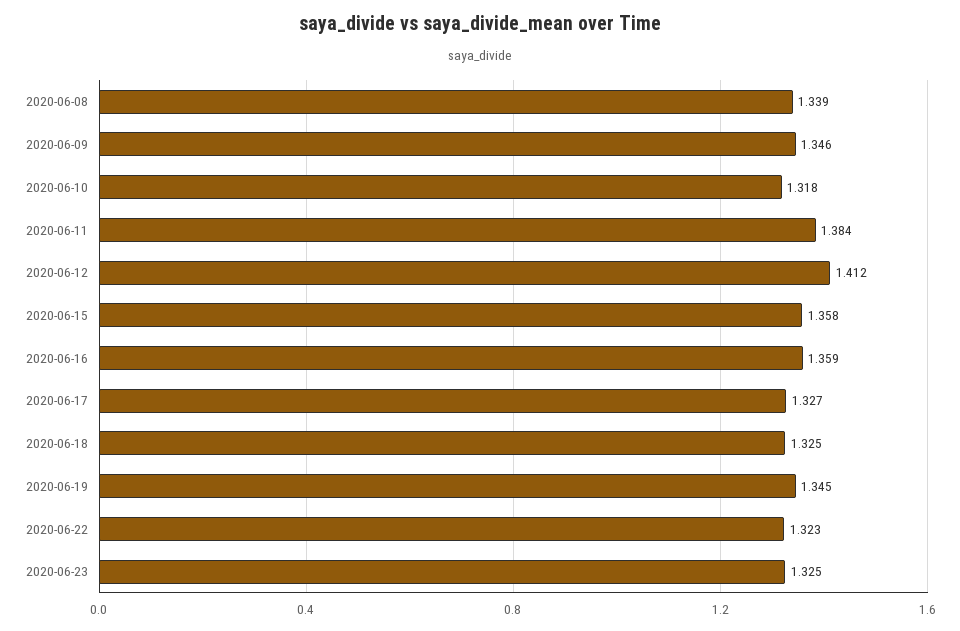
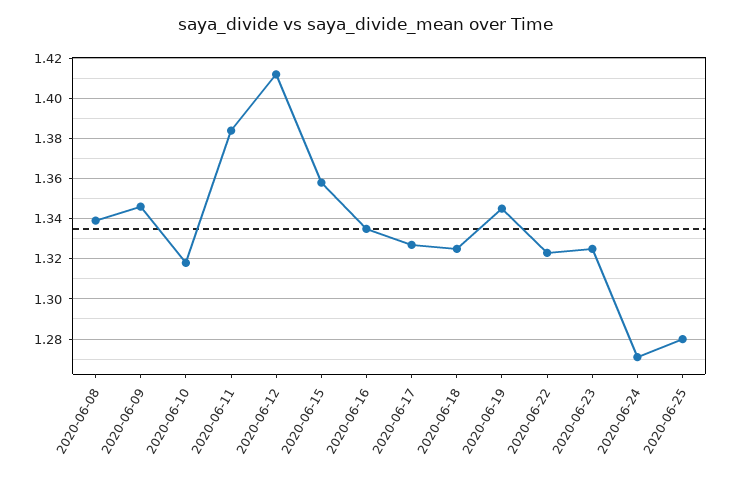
2020-06-16: 1.359 -> 1.335
2020-06-24: none -> 1.27
2020-06-25: none -> 1.28

